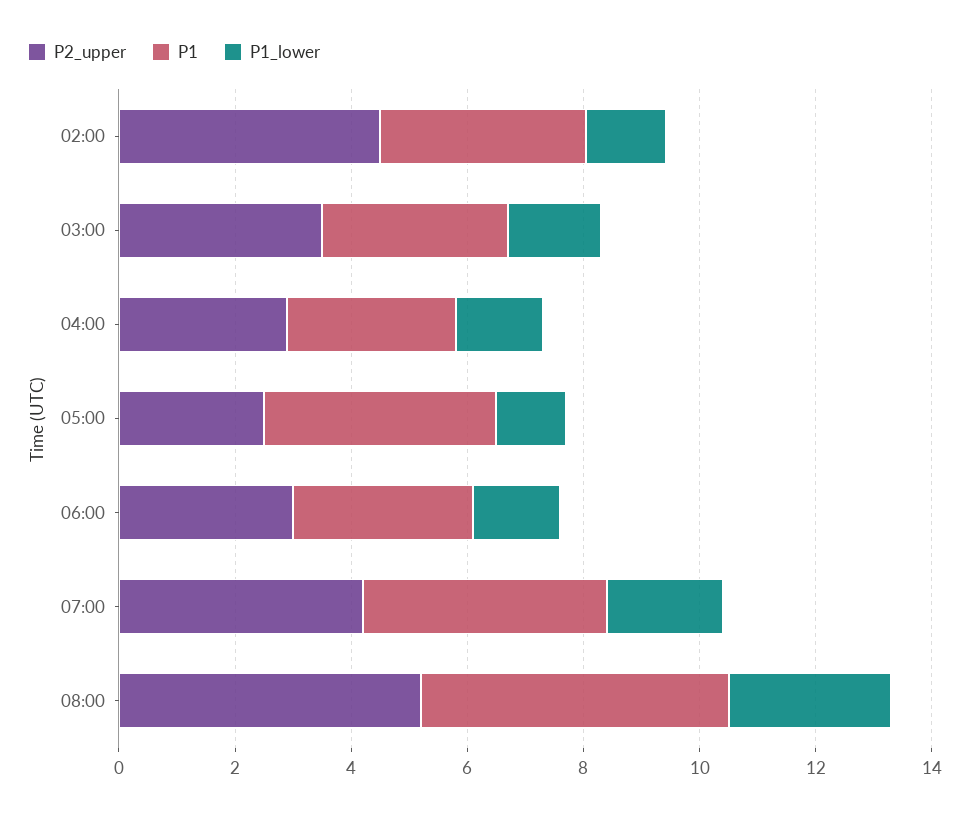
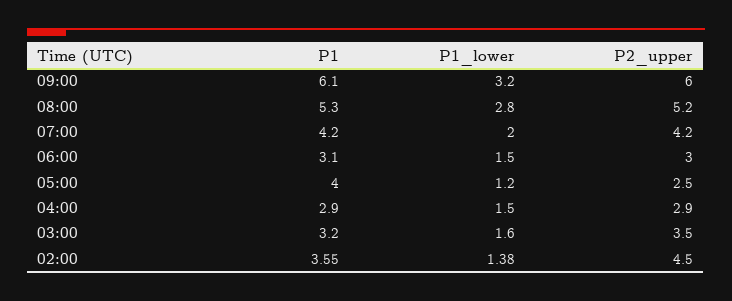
P1, 09:00: none -> 6.1
P1_lower, 09:00: none -> 3.2
P2_upper, 09:00: none -> 6

